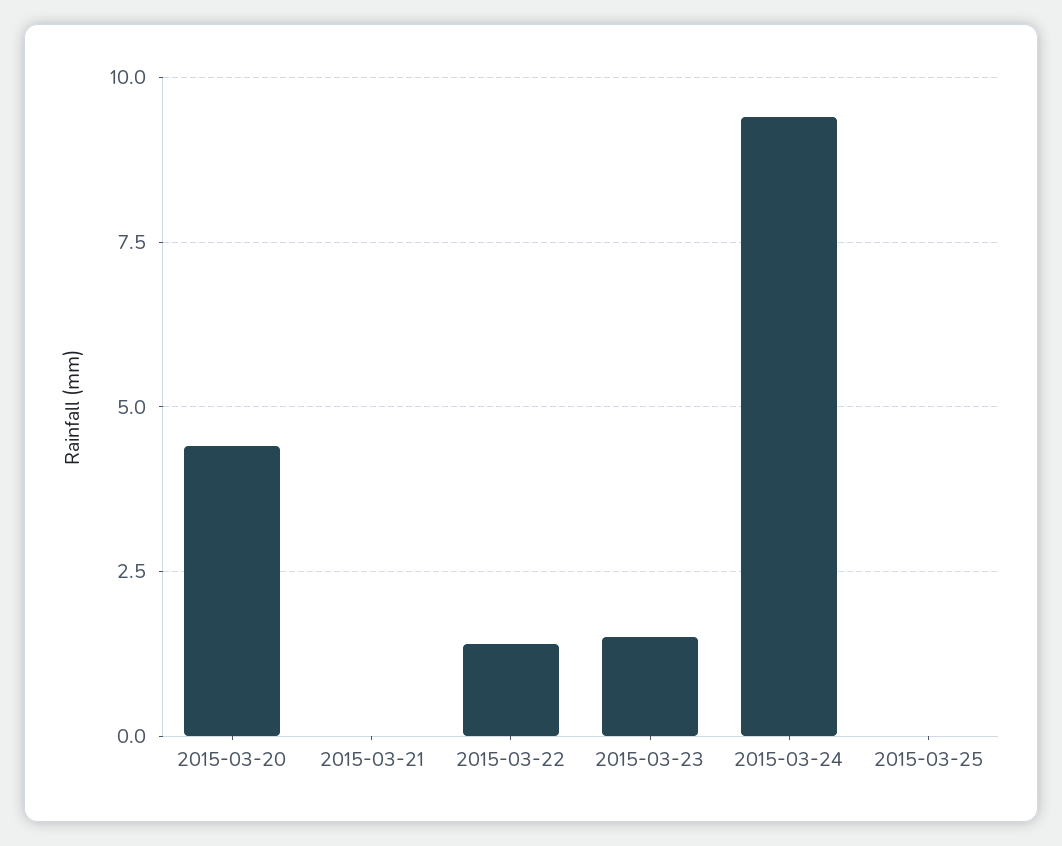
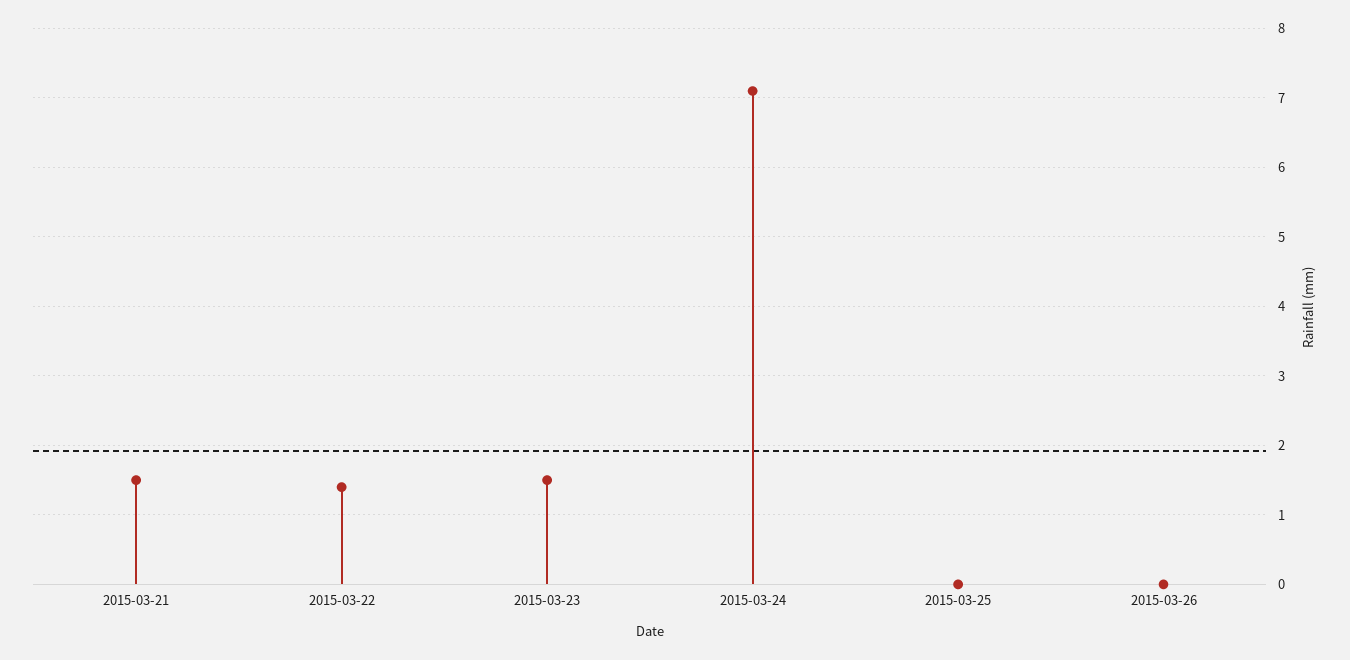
2015-03-20: 4.5 -> none
2015-03-21: 0 -> 1.5
2015-03-24: 9.5 -> 7.1
2015-03-26: none -> 0

